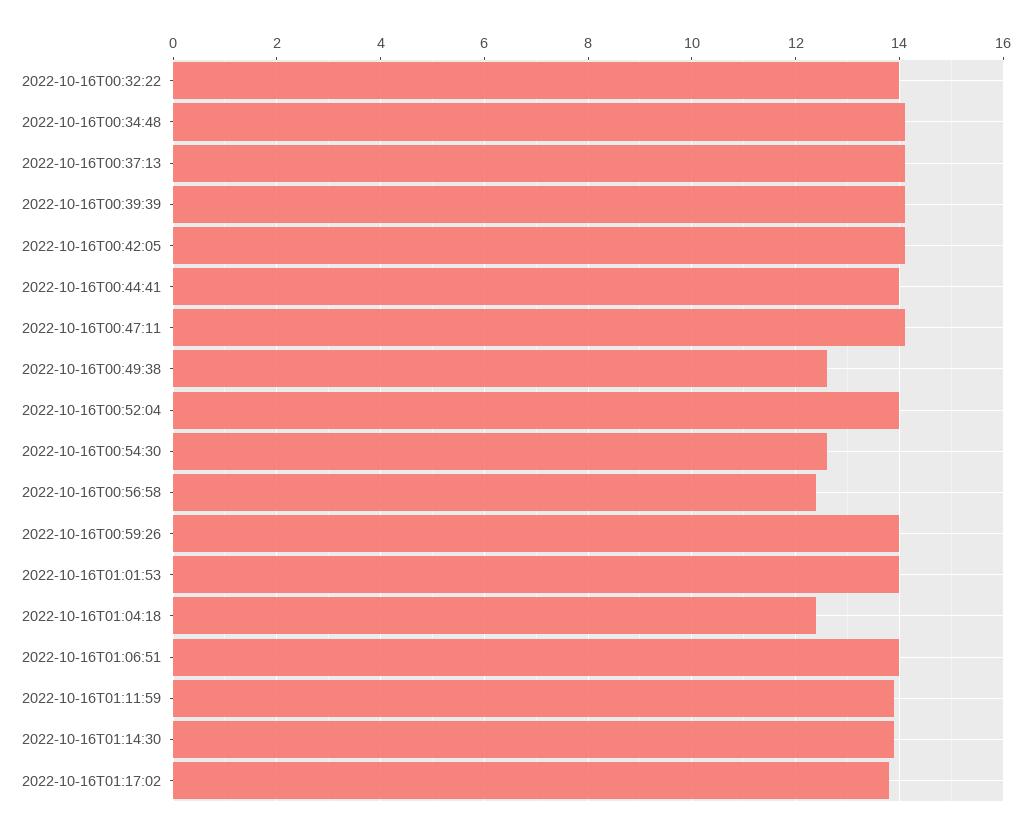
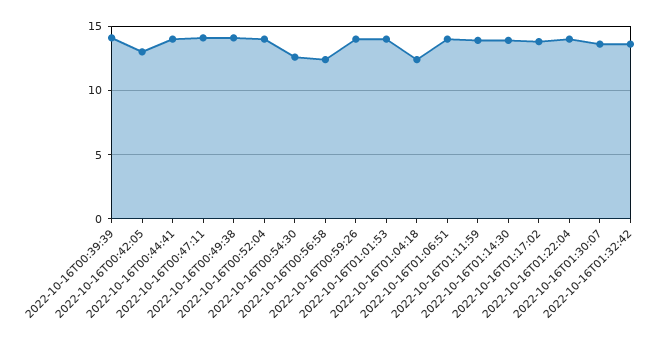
2022-10-16T00:32:22: 14 -> none
2022-10-16T00:34:48: 14 -> none
2022-10-16T00:37:13: 14 -> none
2022-10-16T00:42:05: 14 -> 13
2022-10-16T00:49:38: 12.5 -> 14
2022-10-16T01:22:04: none -> 14
2022-10-16T01:30:07: none -> 13.5
2022-10-16T01:32:42: none -> 13.5

